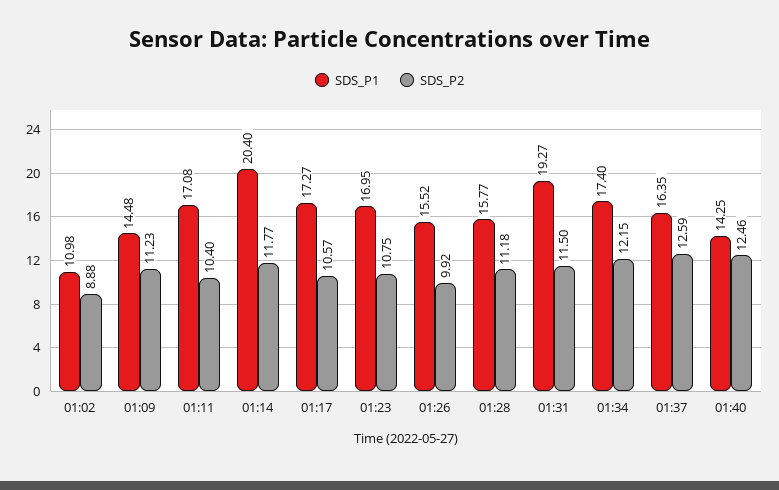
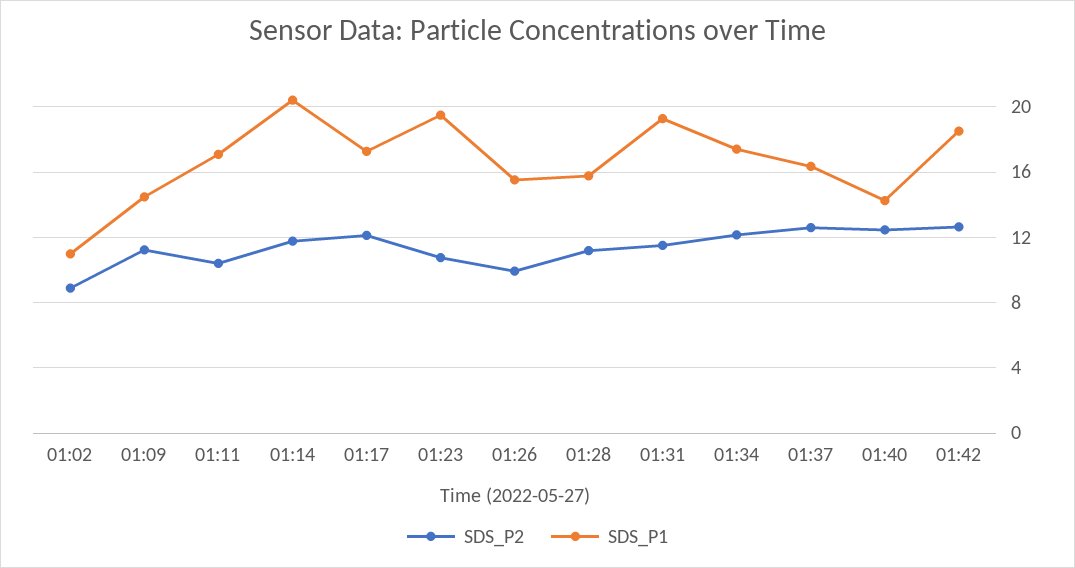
SDS_P2, 01:17: 10.57 -> 12
SDS_P1, 01:23: 16.95 -> 19.5
SDS_P2, 01:42: none -> 12.5
SDS_P1, 01:42: none -> 18.5

